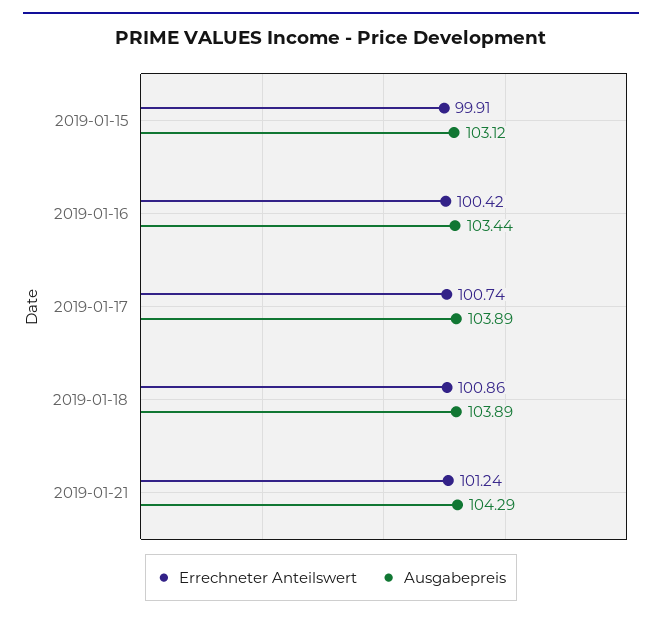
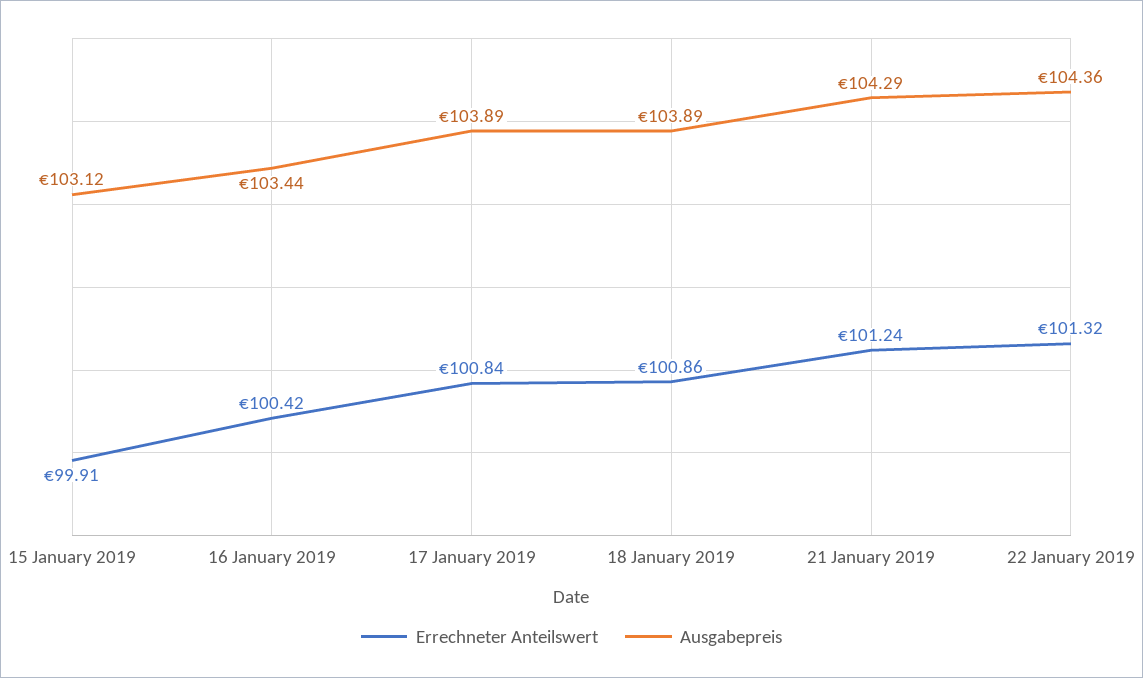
Errechneter Anteilswert, 2019-01-17: 100.74 -> 100.84
Errechneter Anteilswert, 22 January 2019: none -> 101.32
Ausgabepreis, 22 January 2019: none -> 104.36

